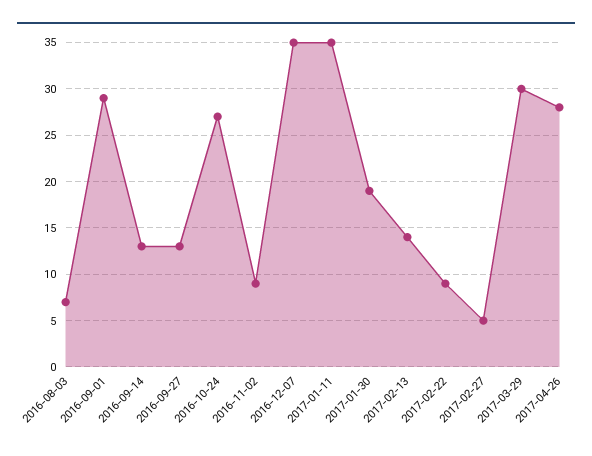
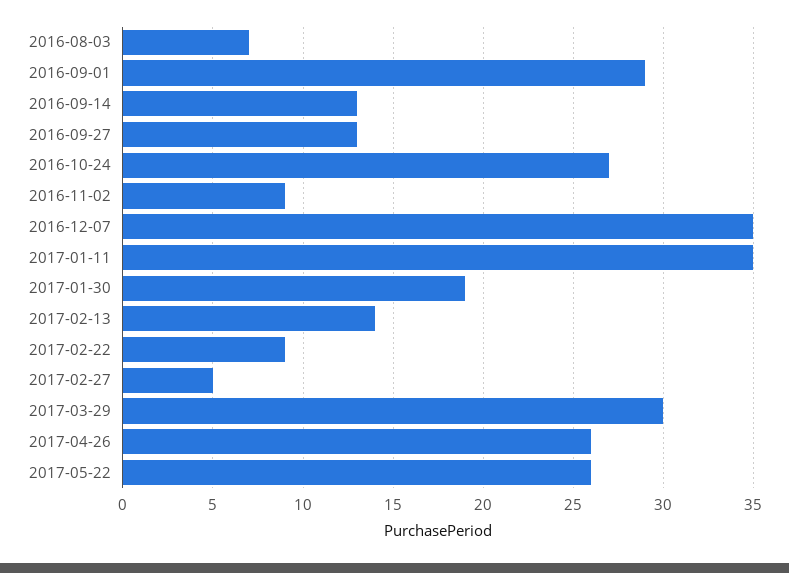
2017-04-26: 28 -> 26
2017-05-22: none -> 26

